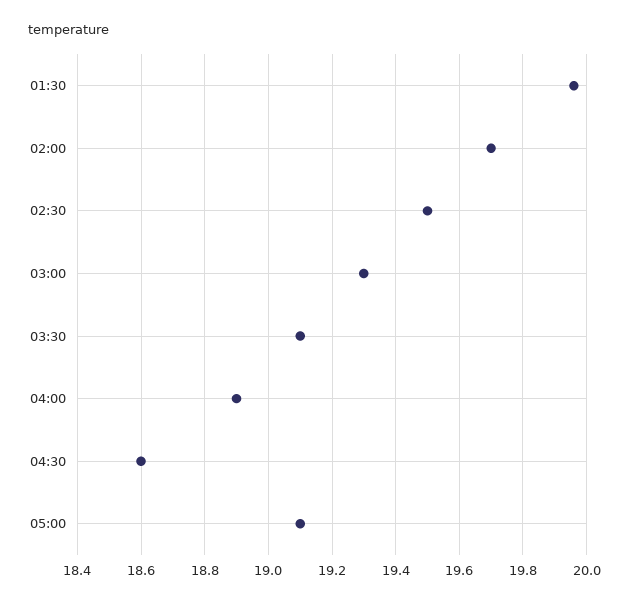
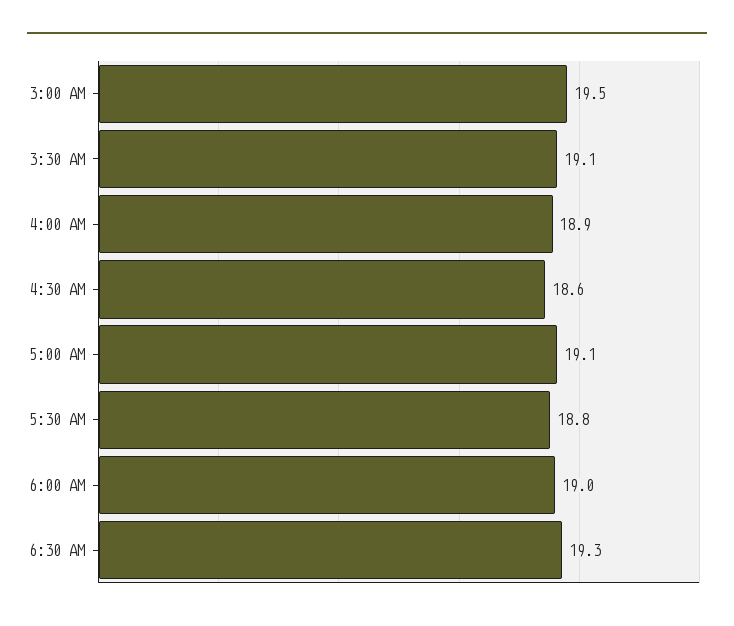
01:30: 19.95 -> none
02:00: 19.7 -> none
02:30: 19.5 -> none
03:00: 19.3 -> 19.5
5:30 AM: none -> 18.8
6:00 AM: none -> 19
6:30 AM: none -> 19.3

